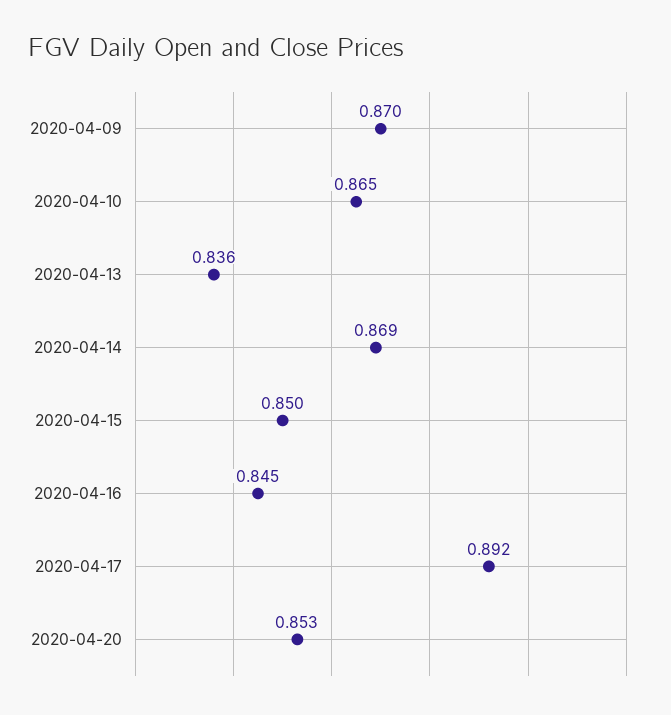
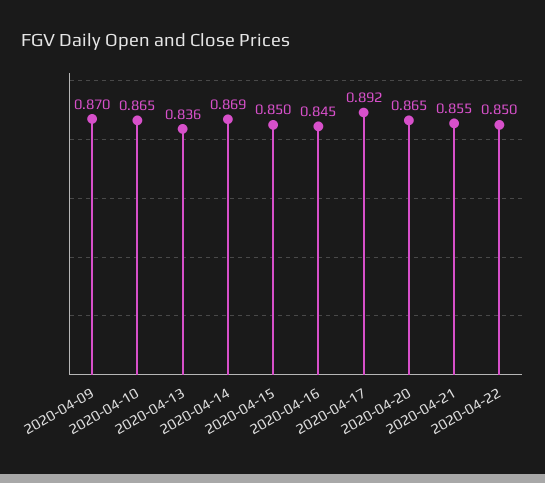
2020-04-20: 0.853 -> 0.865
2020-04-21: none -> 0.855
2020-04-22: none -> 0.85

